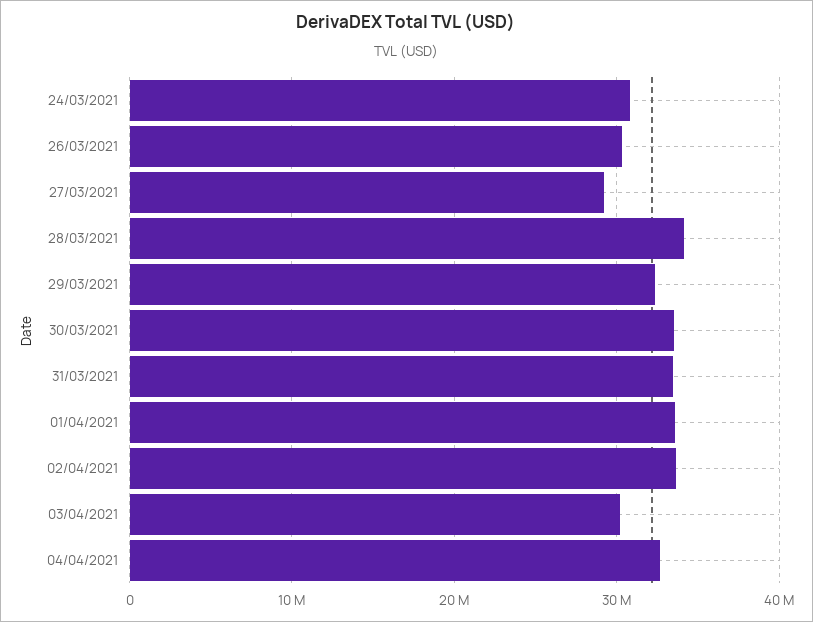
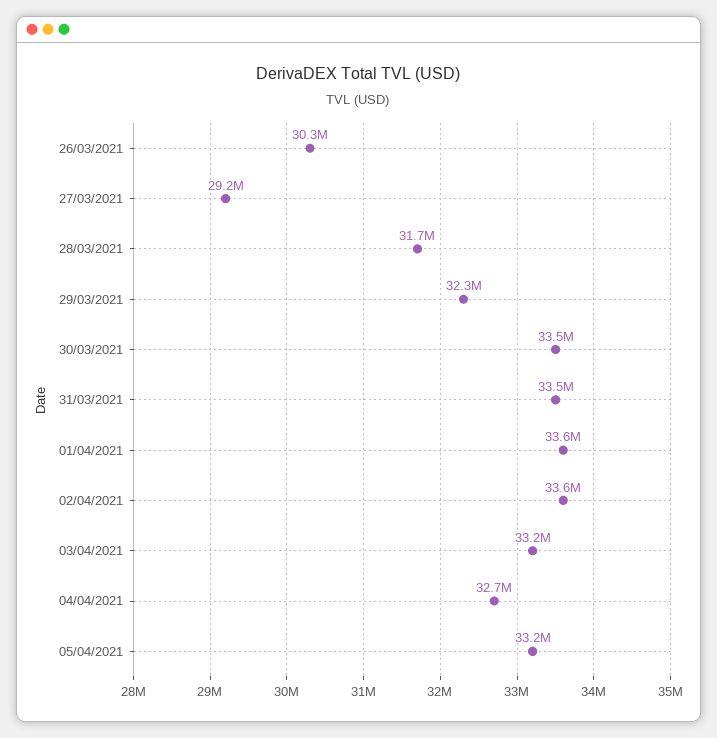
24/03/2021: 31000000 -> none
28/03/2021: 34000000 -> 31700000
03/04/2021: 30000000 -> 33200000
05/04/2021: none -> 33200000

